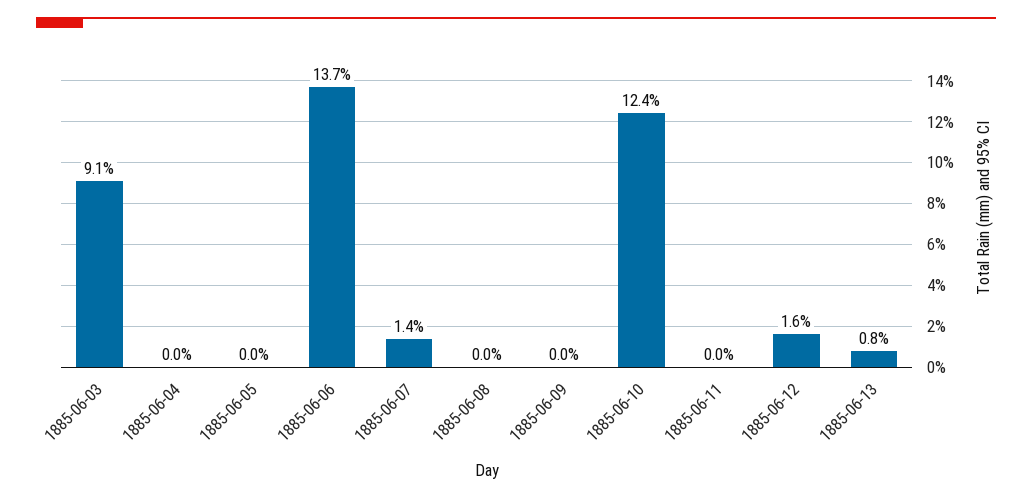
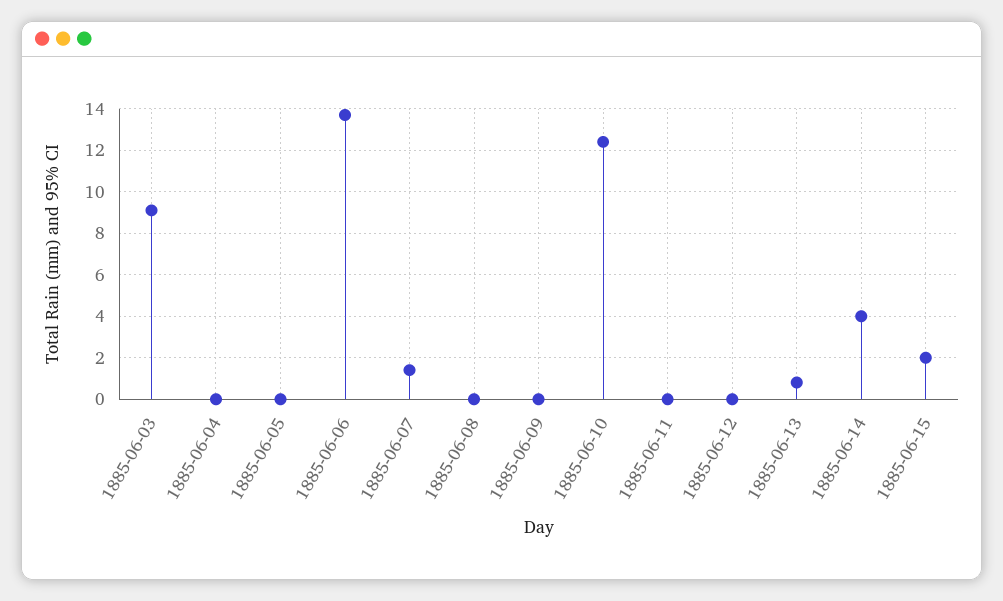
1885-06-12: 1.6 -> 0
1885-06-14: none -> 4
1885-06-15: none -> 2

